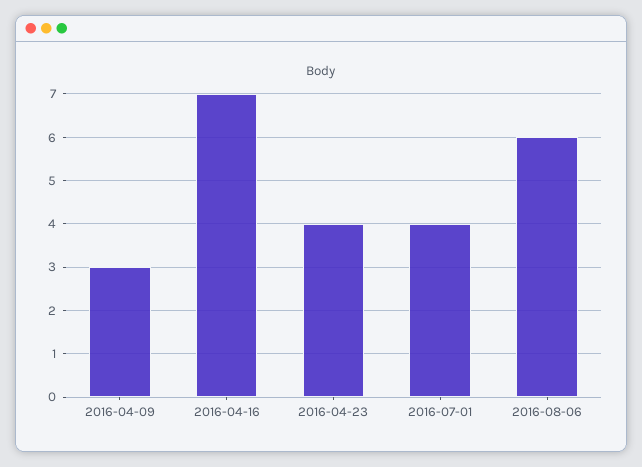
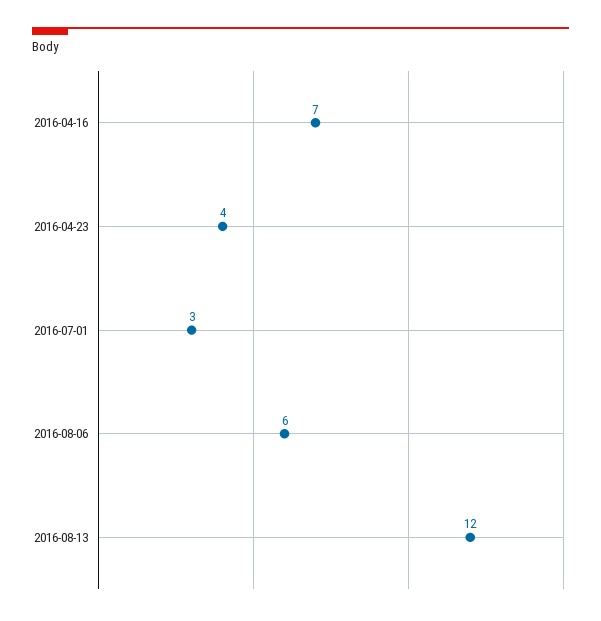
2016-04-09: 3 -> none
2016-07-01: 4 -> 3
2016-08-13: none -> 12

